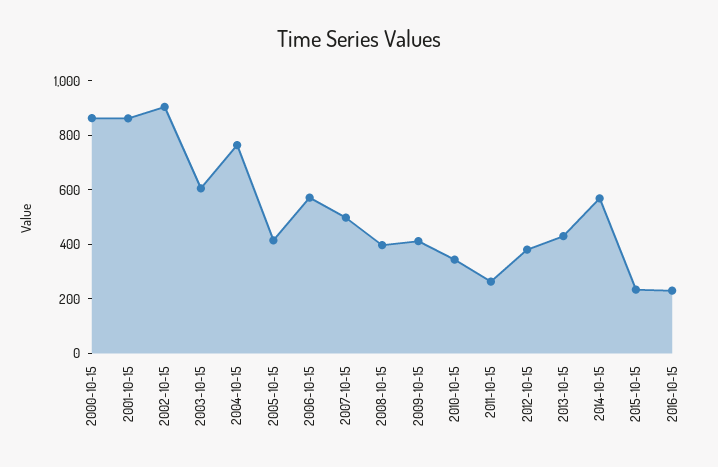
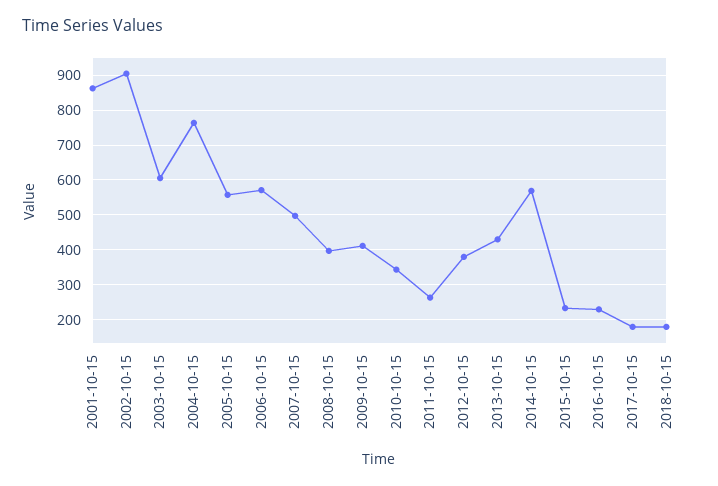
2000-10-15: 850 -> none
2005-10-15: 400 -> 560
2017-10-15: none -> 180
2018-10-15: none -> 180

